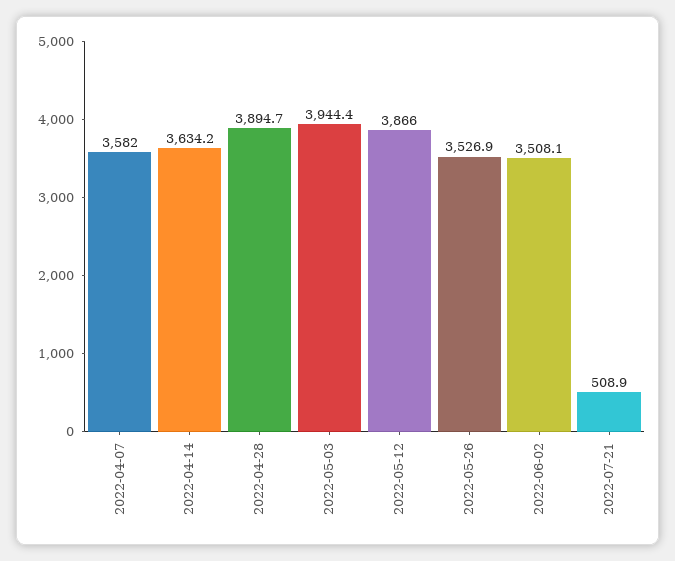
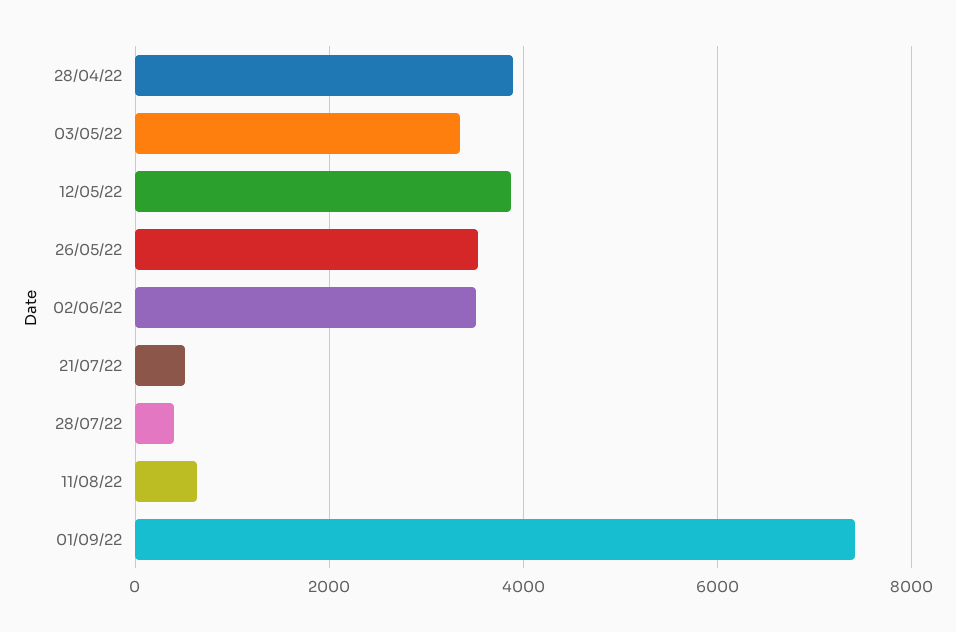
2022-04-07: 3582 -> none
2022-04-14: 3634.2 -> none
2022-05-03: 3944.4 -> 3400
28/07/22: none -> 400
11/08/22: none -> 600
01/09/22: none -> 7400

